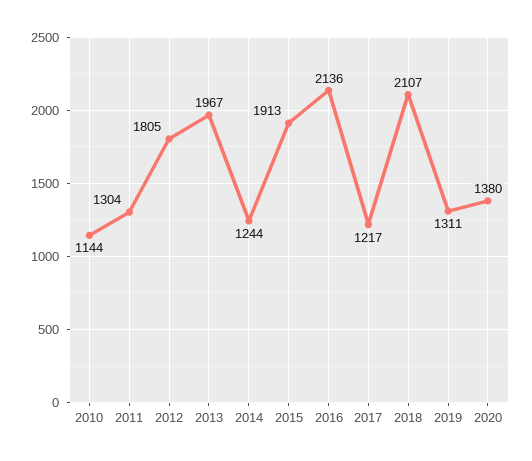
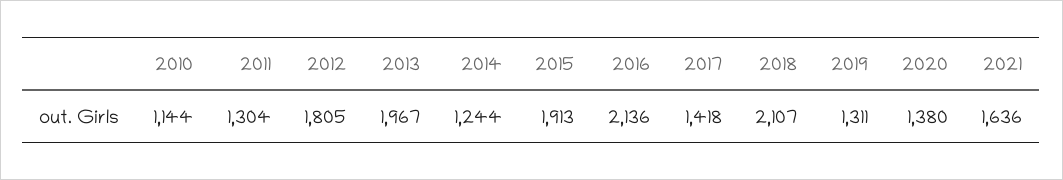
2017: 1217 -> 1418
2021: none -> 1636

